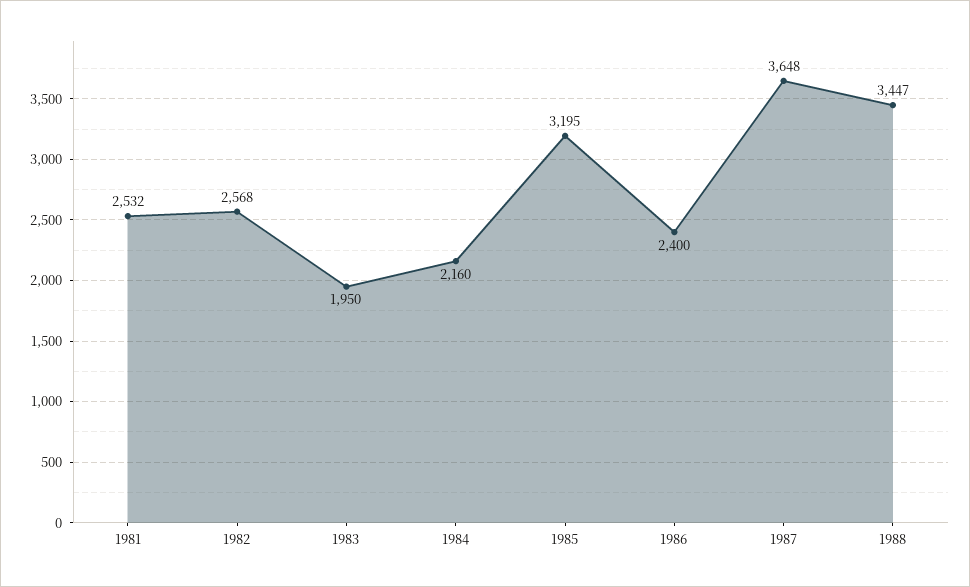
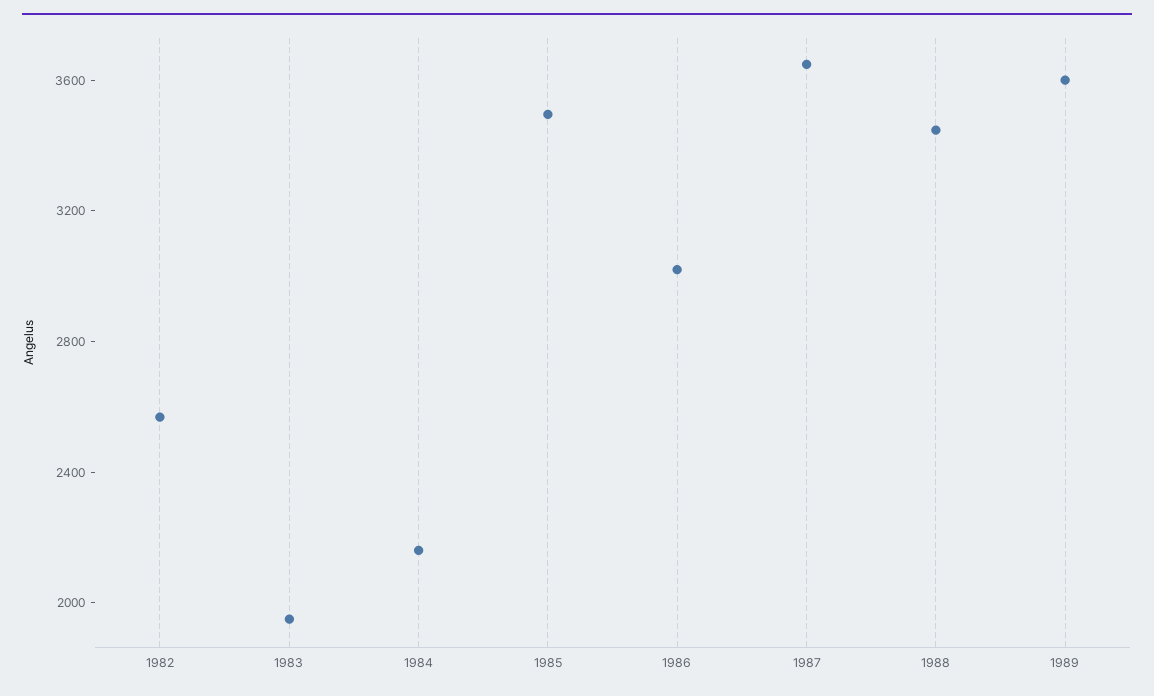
1981: 2532 -> none
1985: 3195 -> 3500
1986: 2400 -> 3000
1989: none -> 3600

